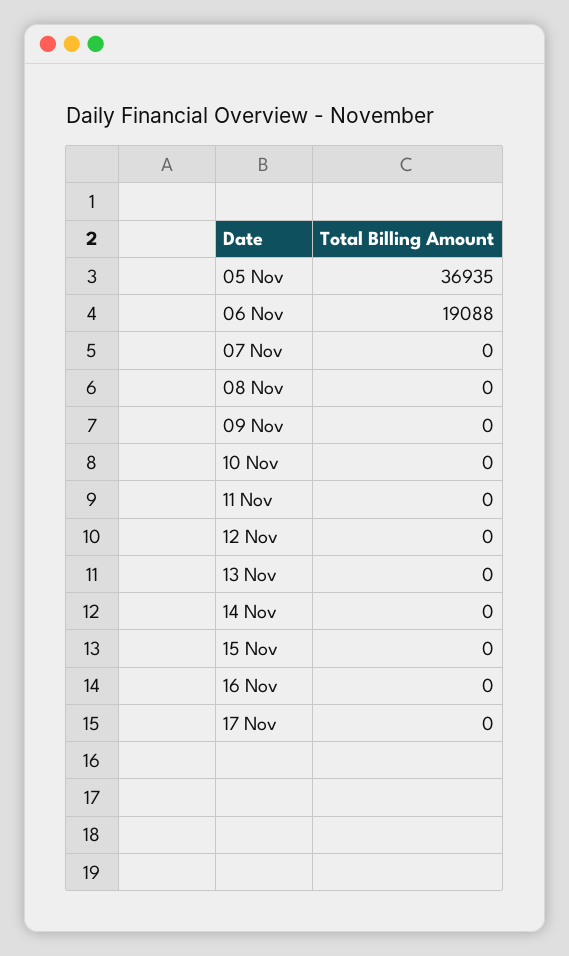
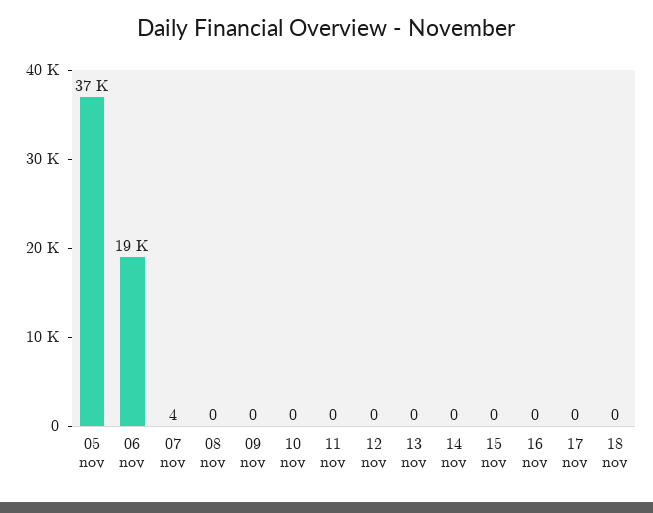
07 Nov: 0 -> 4
18 nov: none -> 0

